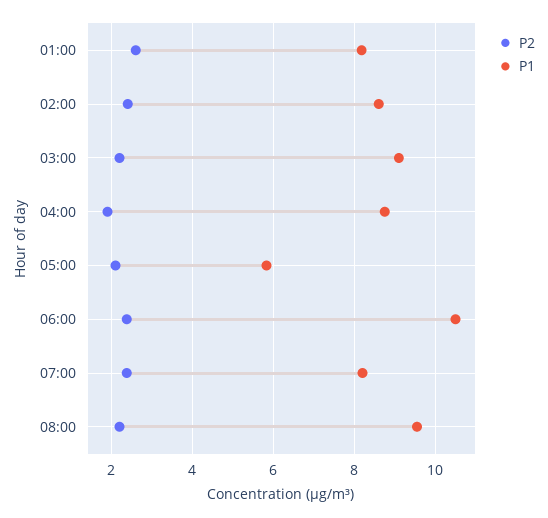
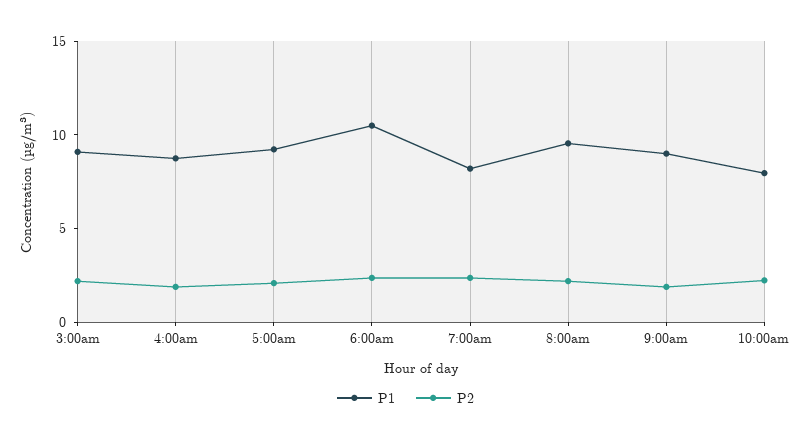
P2, 01:00: 2.6 -> none
P1, 01:00: 8.2 -> none
P2, 02:00: 2.4 -> none
P1, 02:00: 8.6 -> none
P1, 05:00: 5.8 -> 9
P1, 9:00am: none -> 9
P2, 9:00am: none -> 2
P1, 10:00am: none -> 8
P2, 10:00am: none -> 2

